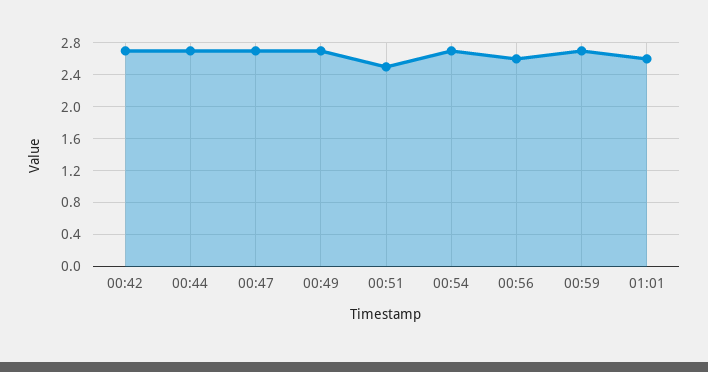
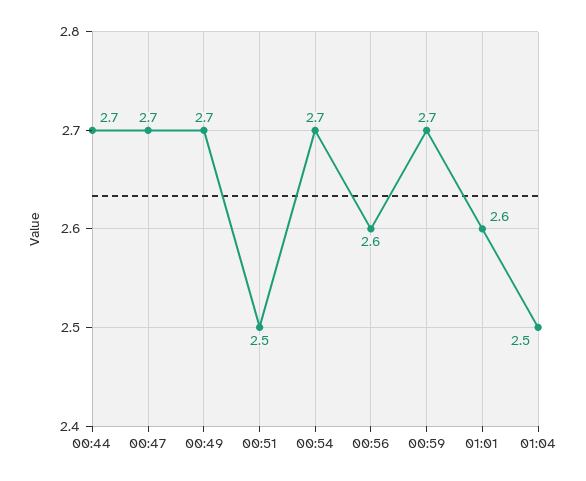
00:42: 2.7 -> none
01:04: none -> 2.5

